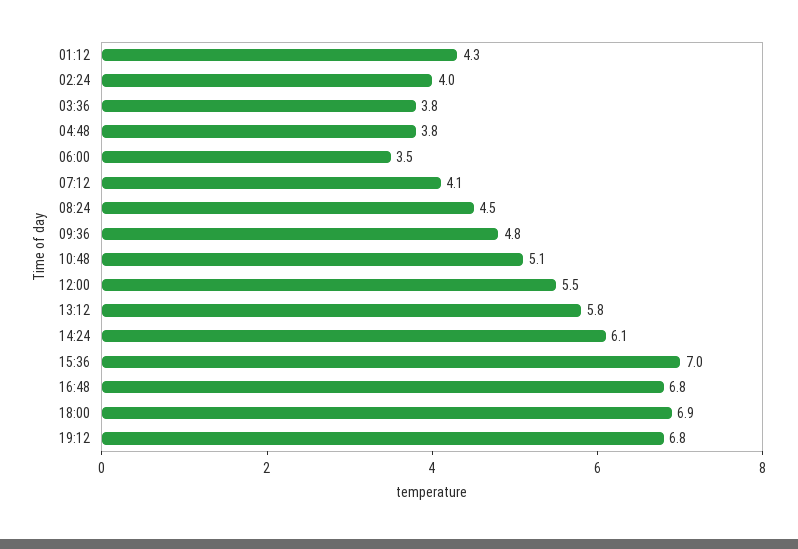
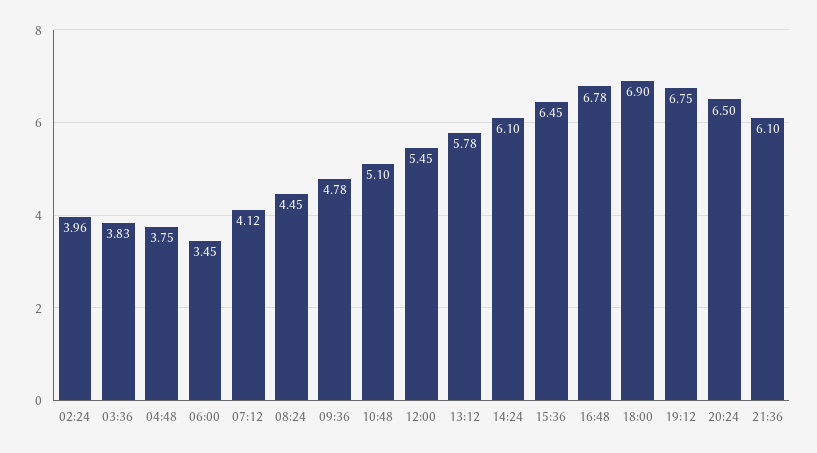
01:12: 4.3 -> none
15:36: 7 -> 6.45
20:24: none -> 6.5
21:36: none -> 6.1

